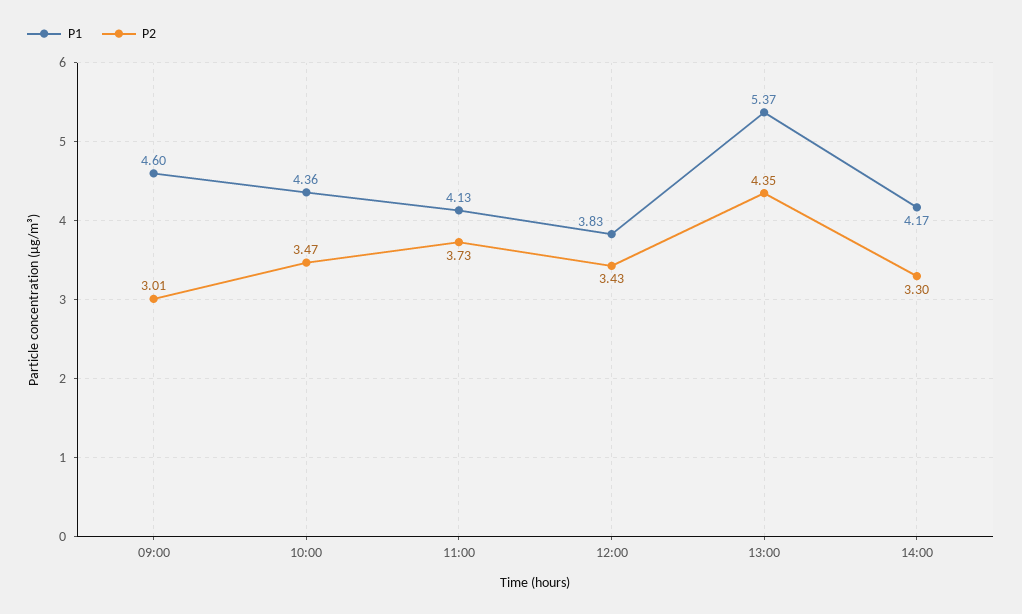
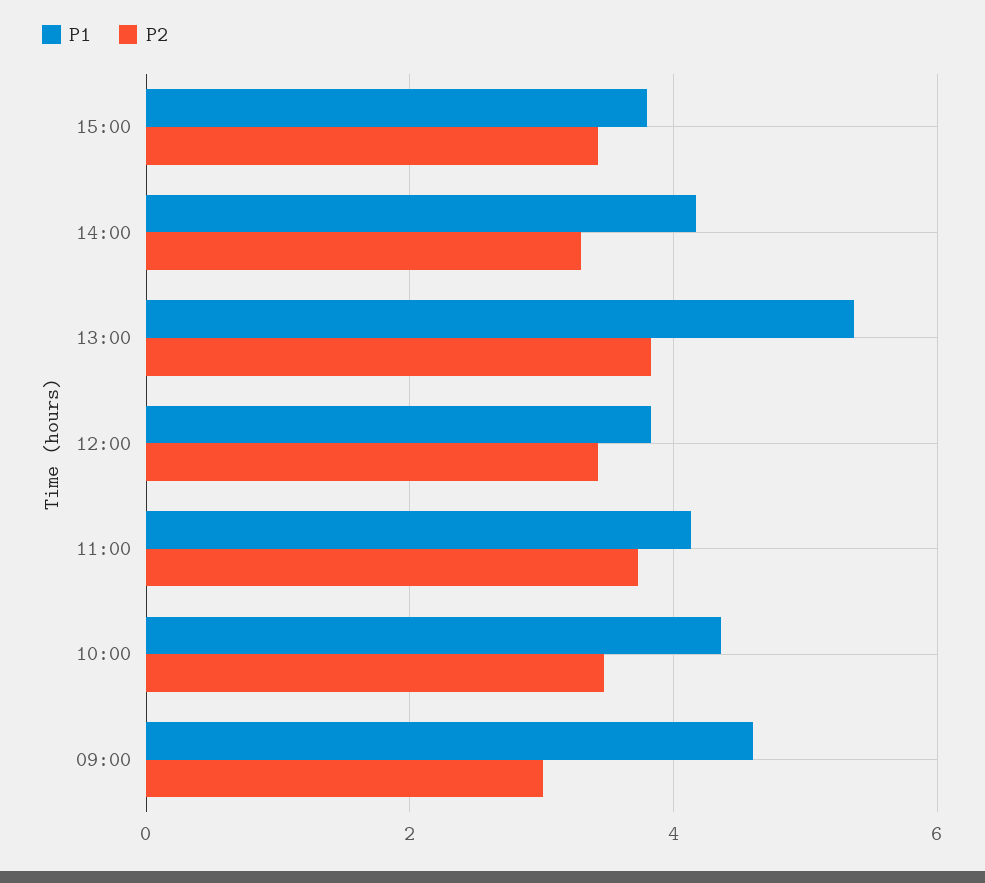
P2, 13:00: 4.35 -> 3.8
P1, 15:00: none -> 3.8
P2, 15:00: none -> 3.4

